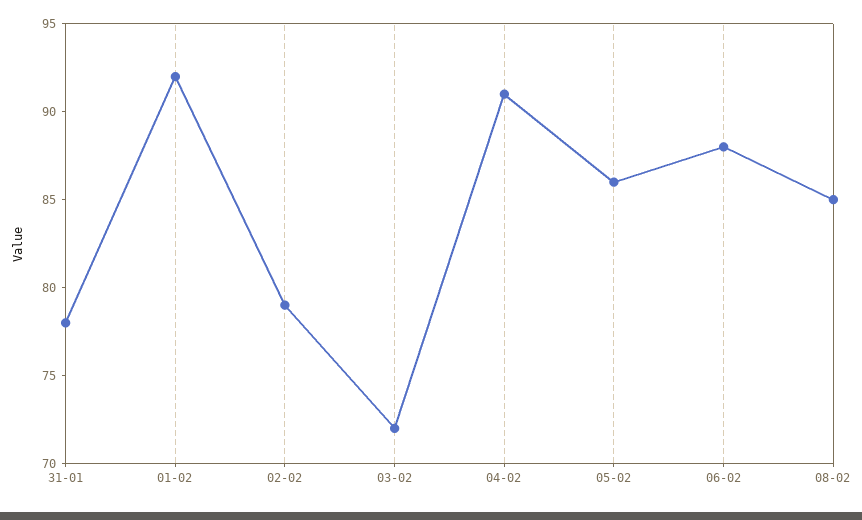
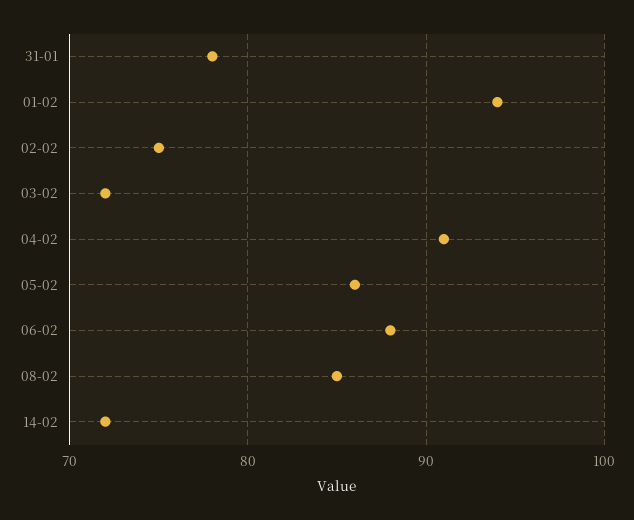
01-02: 92 -> 94
02-02: 79 -> 75
14-02: none -> 72

